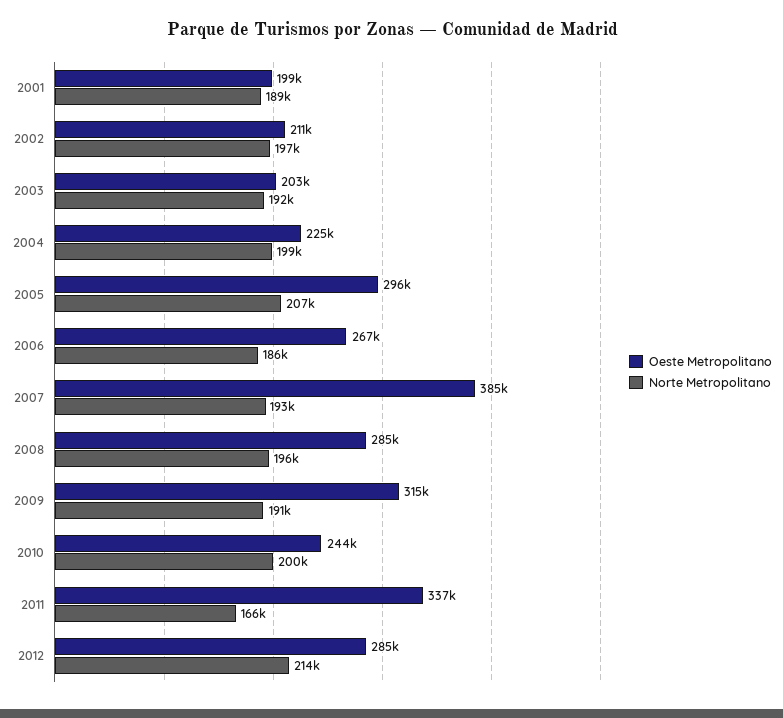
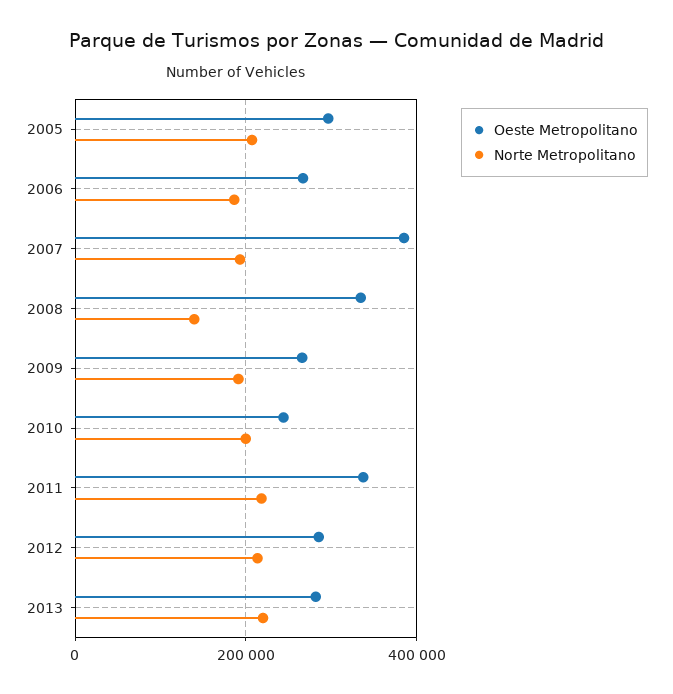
Oeste Metropolitano, 2001: 199000 -> none
Norte Metropolitano, 2001: 189000 -> none
Oeste Metropolitano, 2002: 211000 -> none
Norte Metropolitano, 2002: 197000 -> none
Oeste Metropolitano, 2003: 203000 -> none
Norte Metropolitano, 2003: 192000 -> none
Oeste Metropolitano, 2004: 225000 -> none
Norte Metropolitano, 2004: 199000 -> none
Oeste Metropolitano, 2008: 285000 -> 340000
Norte Metropolitano, 2008: 196000 -> 140000
Oeste Metropolitano, 2009: 315000 -> 260000
Norte Metropolitano, 2011: 166000 -> 220000
Oeste Metropolitano, 2013: none -> 280000
Norte Metropolitano, 2013: none -> 220000

